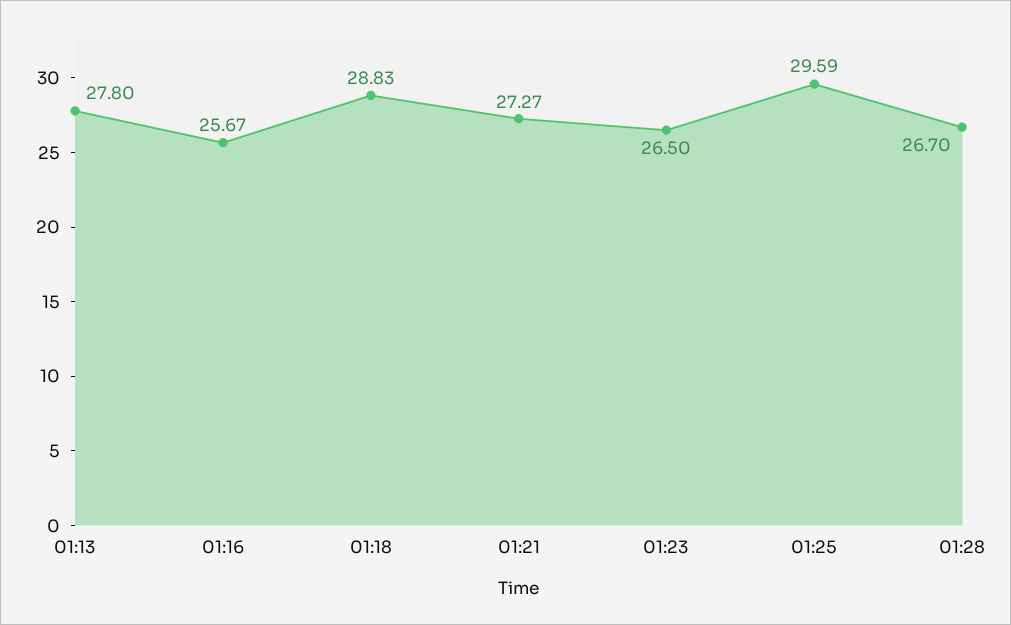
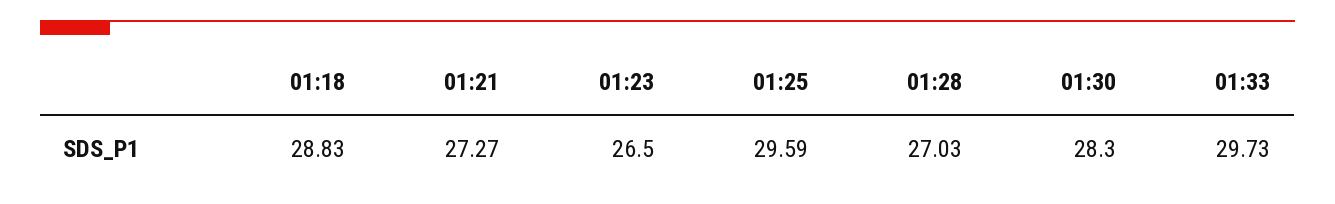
01:13: 27.8 -> none
01:16: 25.67 -> none
01:28: 26.7 -> 27.03
01:30: none -> 28.3
01:33: none -> 29.73

